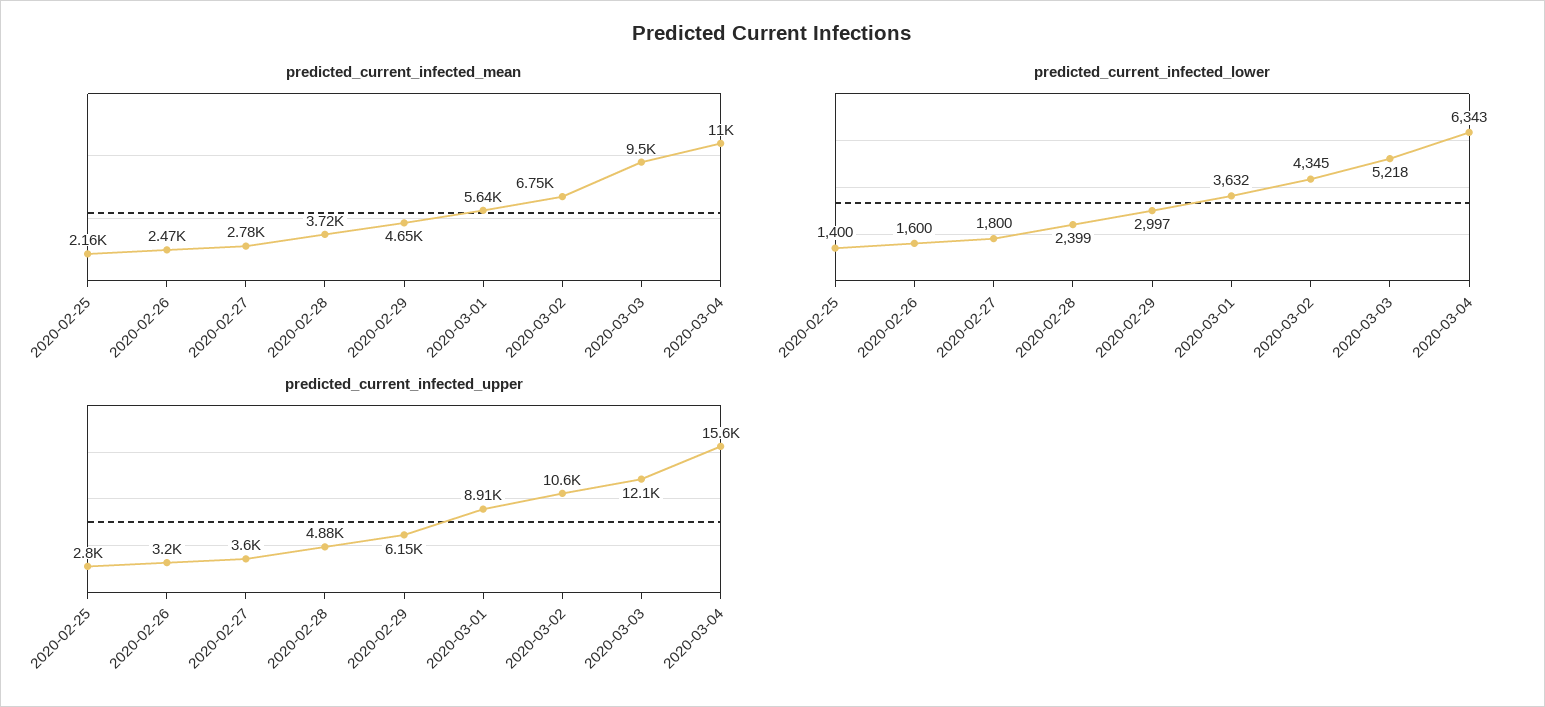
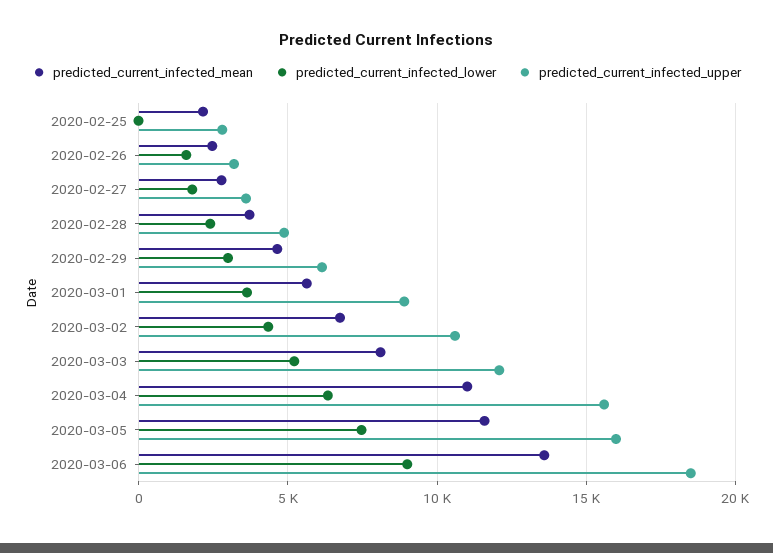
predicted_current_infected_mean, 2020-03-03: 9500 -> 8000
predicted_current_infected_lower, 2020-02-25: 1400 -> 0
predicted_current_infected_mean, 2020-03-05: none -> 11500
predicted_current_infected_lower, 2020-03-05: none -> 7500
predicted_current_infected_upper, 2020-03-05: none -> 16000
predicted_current_infected_mean, 2020-03-06: none -> 13500
predicted_current_infected_lower, 2020-03-06: none -> 9000
predicted_current_infected_upper, 2020-03-06: none -> 18500

